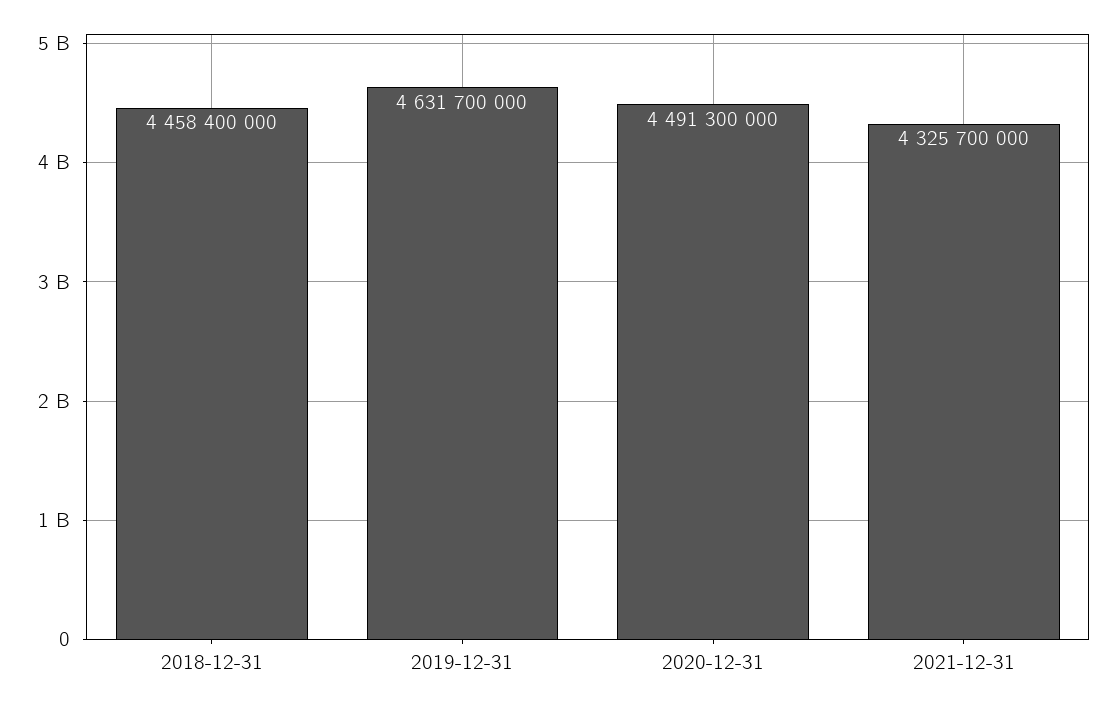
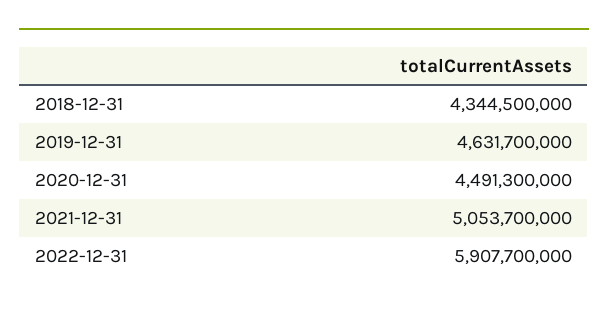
2018-12-31: 4458400000 -> 4344500000
2021-12-31: 4325700000 -> 5053700000
2022-12-31: none -> 5907700000

